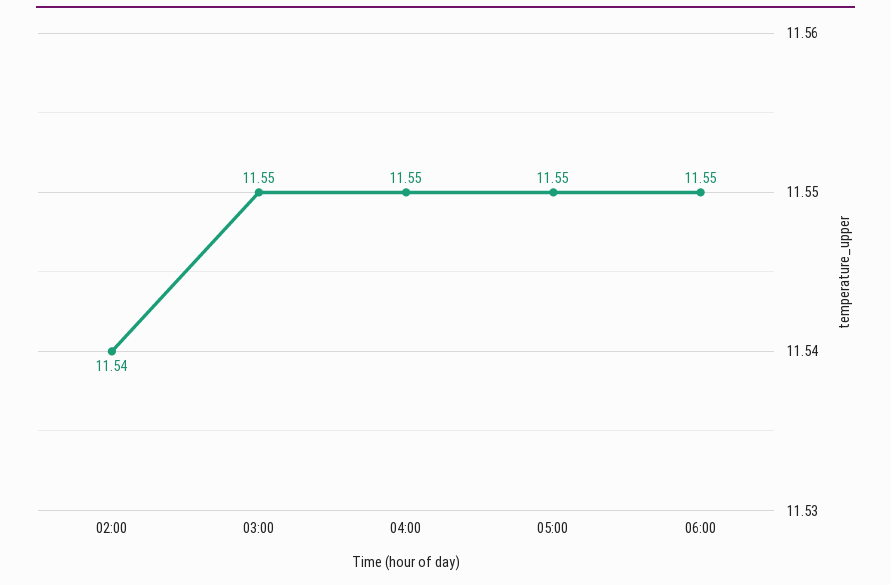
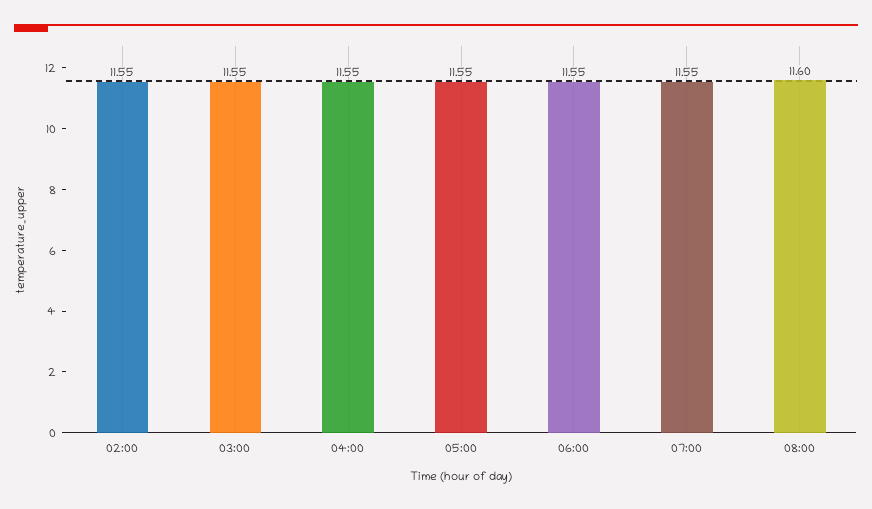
02:00: 11.54 -> 11.55
07:00: none -> 11.55
08:00: none -> 11.6

